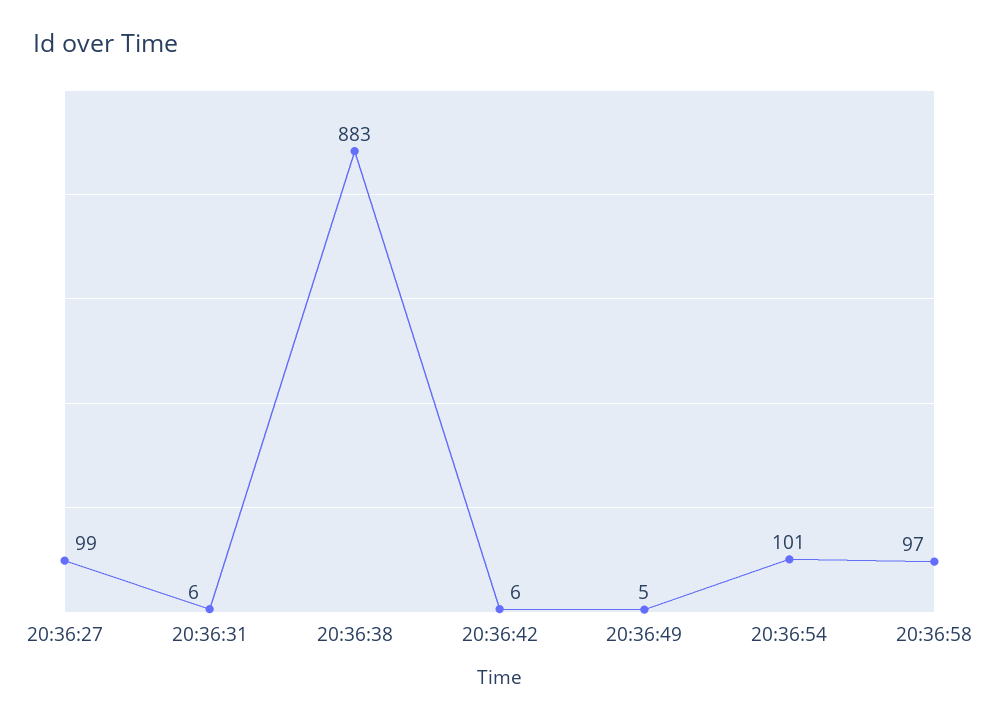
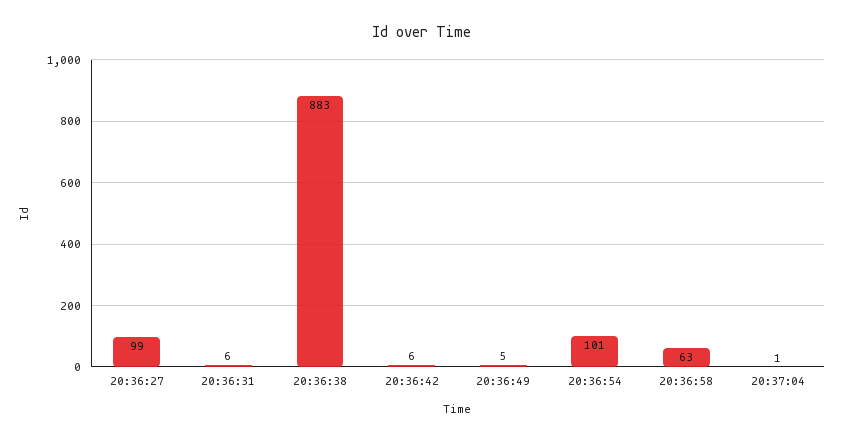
20:36:58: 97 -> 63
20:37:04: none -> 1

